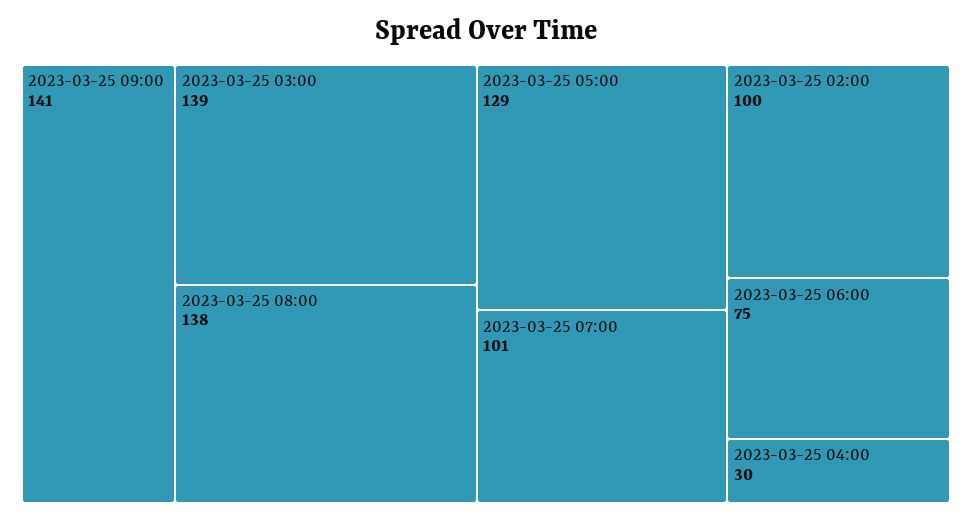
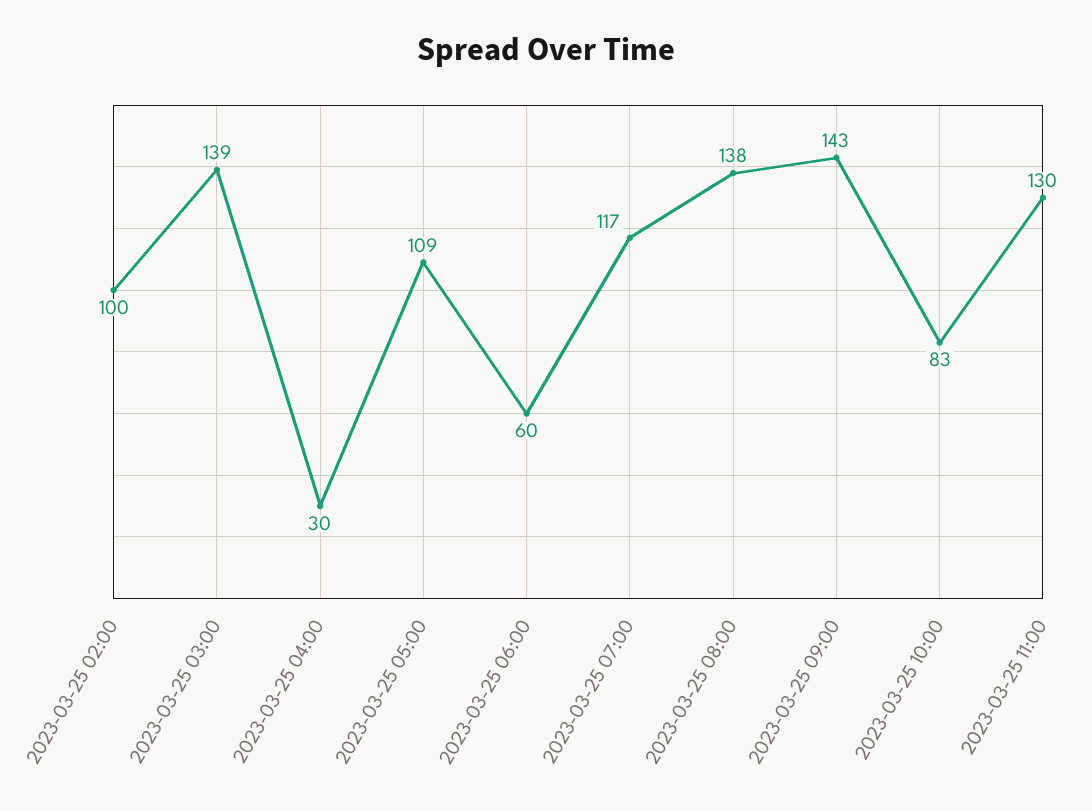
2023-03-25 09:00: 141 -> 143
2023-03-25 05:00: 129 -> 109
2023-03-25 07:00: 101 -> 117
2023-03-25 06:00: 75 -> 60
2023-03-25 10:00: none -> 83
2023-03-25 11:00: none -> 130

